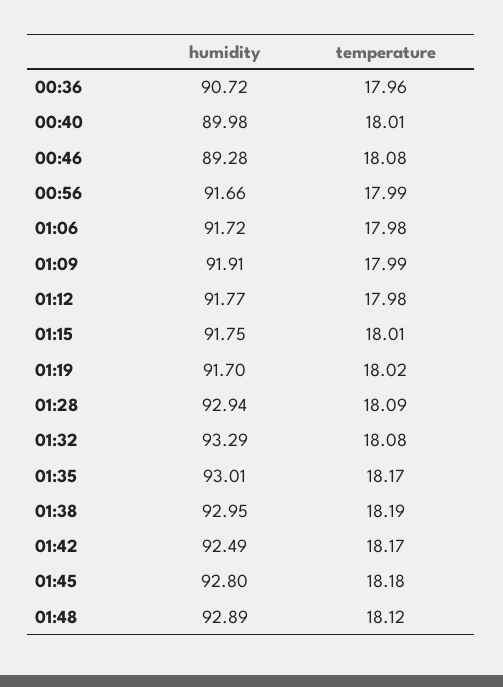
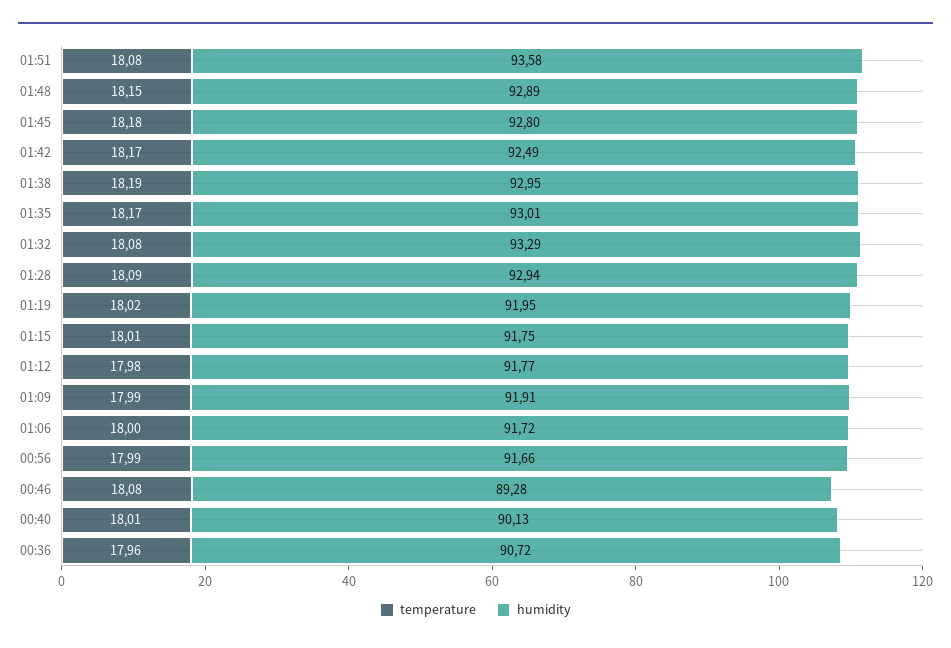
humidity, 00:40: 89.98 -> 90.13
temperature, 01:06: 17.98 -> 18
humidity, 01:19: 91.7 -> 91.95
temperature, 01:48: 18.12 -> 18.15
temperature, 01:51: none -> 18.08
humidity, 01:51: none -> 93.58

